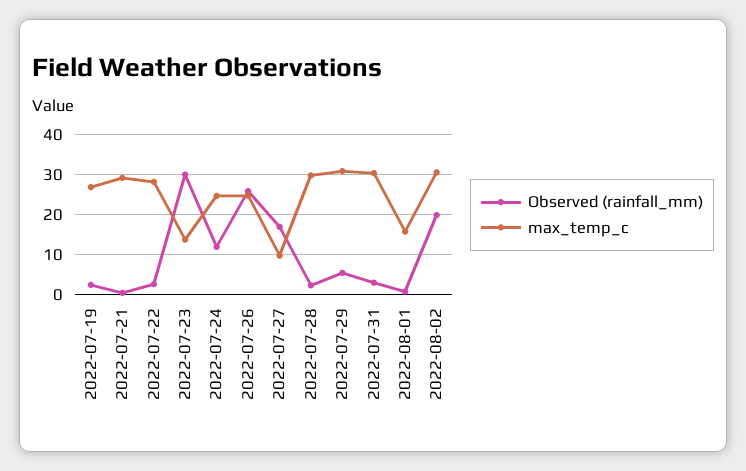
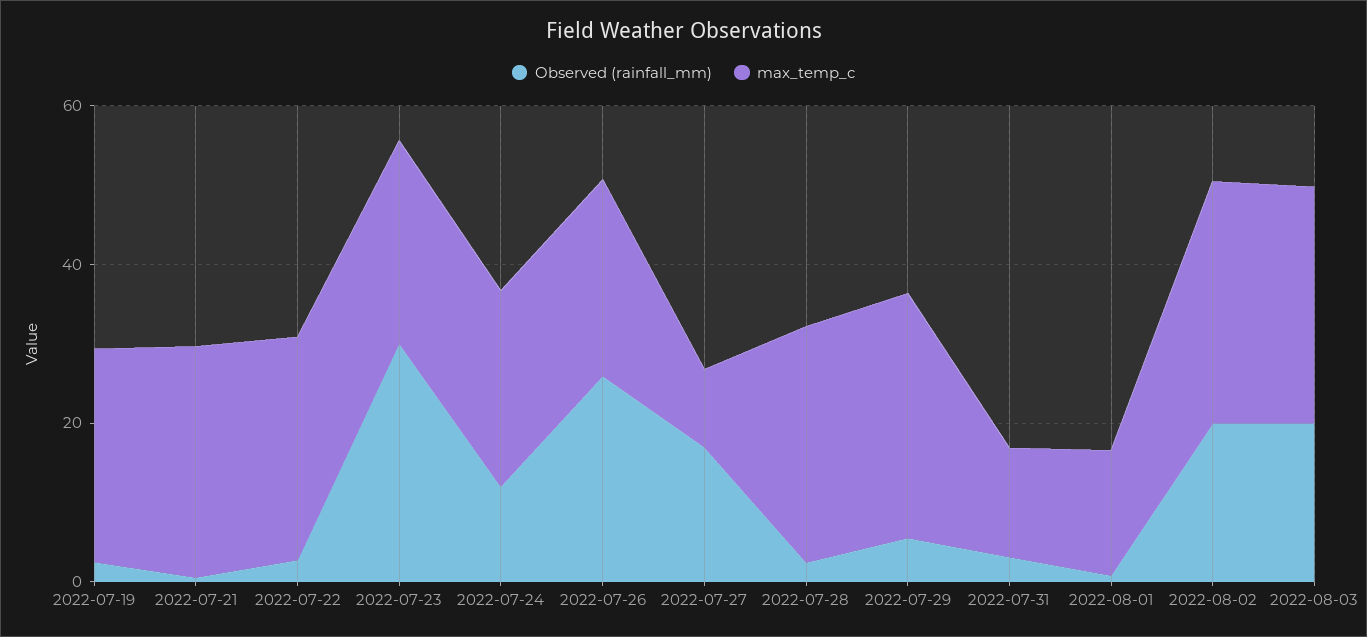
max_temp_c, 2022-07-23: 14 -> 25
max_temp_c, 2022-07-31: 30 -> 15
Observed (rainfall_mm), 2022-08-03: none -> 20
max_temp_c, 2022-08-03: none -> 30

